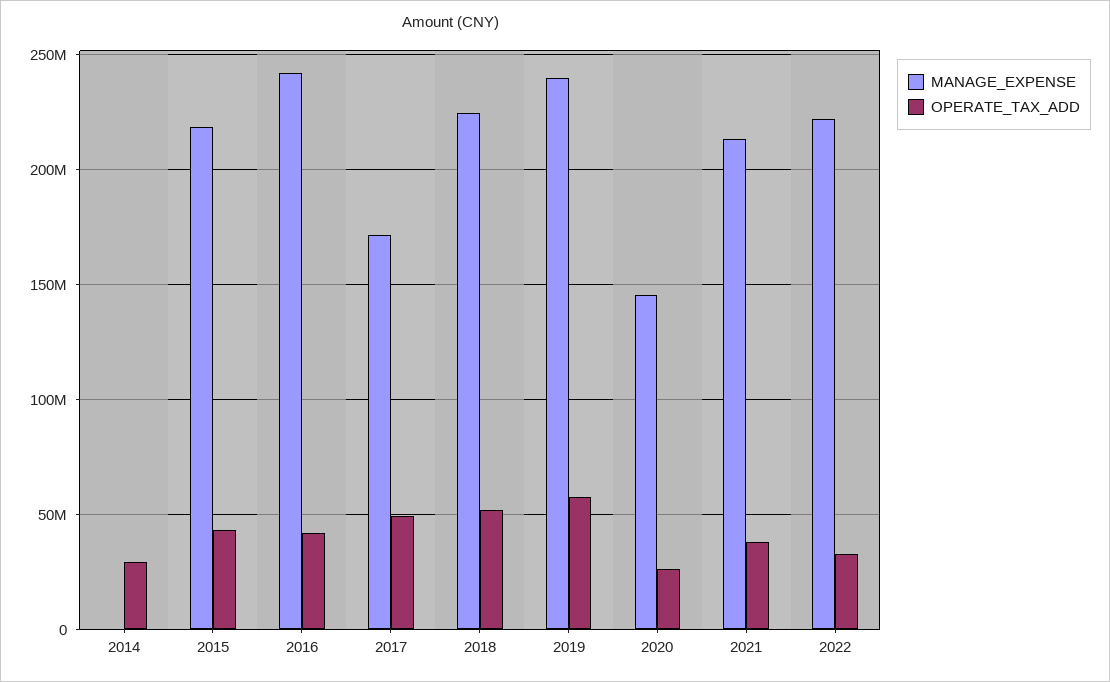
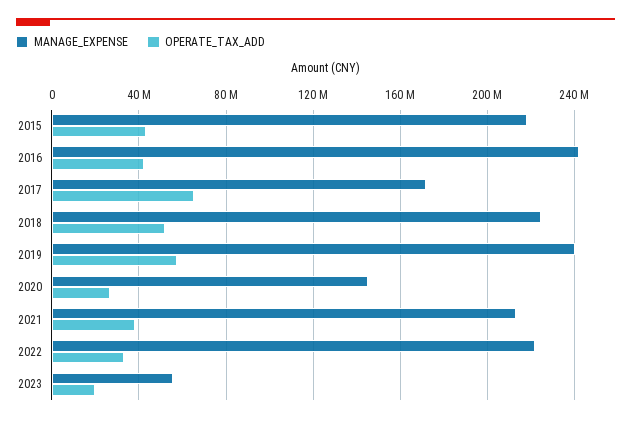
MANAGE_EXPENSE, 2014: 0 -> none
OPERATE_TAX_ADD, 2014: 30000000 -> none
OPERATE_TAX_ADD, 2017: 50000000 -> 65000000
MANAGE_EXPENSE, 2023: none -> 55000000
OPERATE_TAX_ADD, 2023: none -> 20000000

